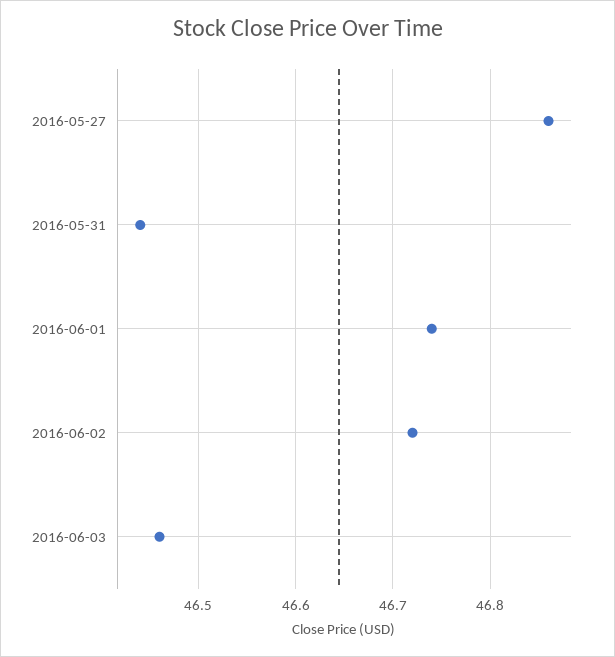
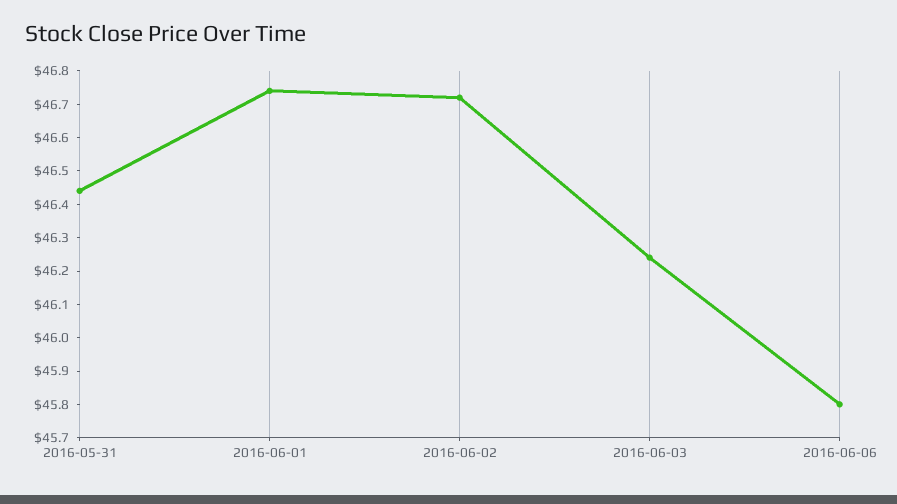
2016-05-27: 46.86 -> none
2016-06-03: 46.46 -> 46.25
2016-06-06: none -> 45.8

